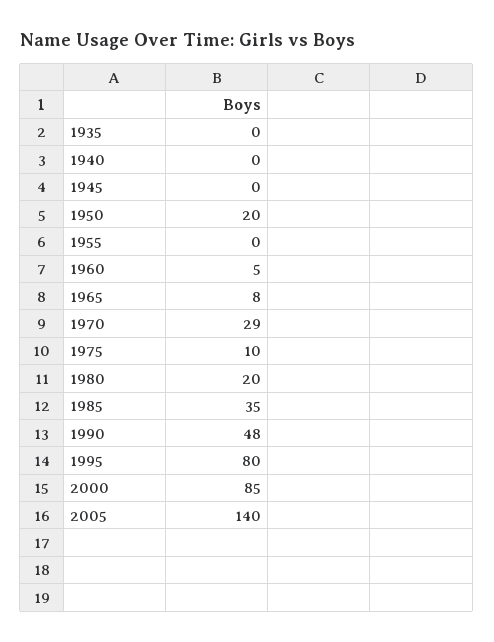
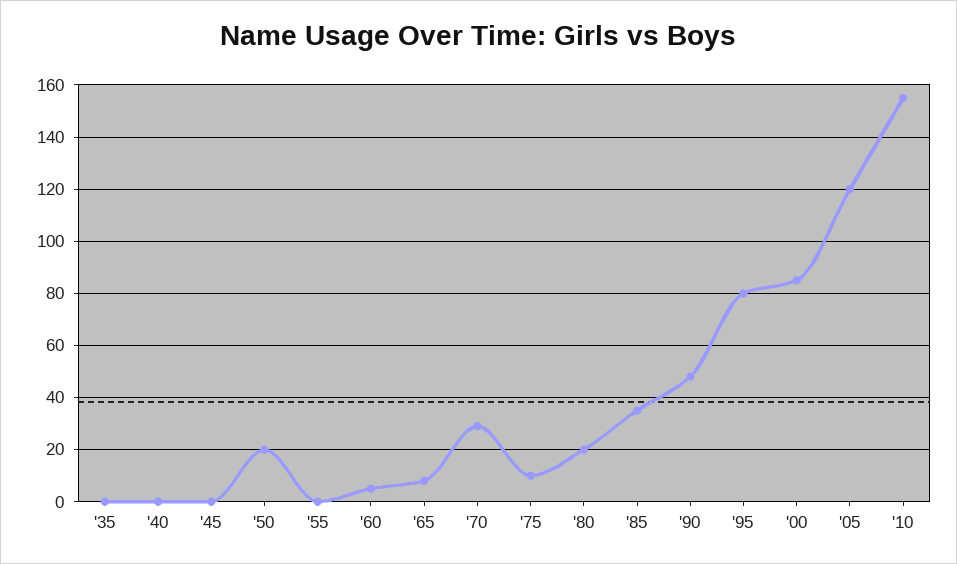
2005: 140 -> 120
'10: none -> 155

